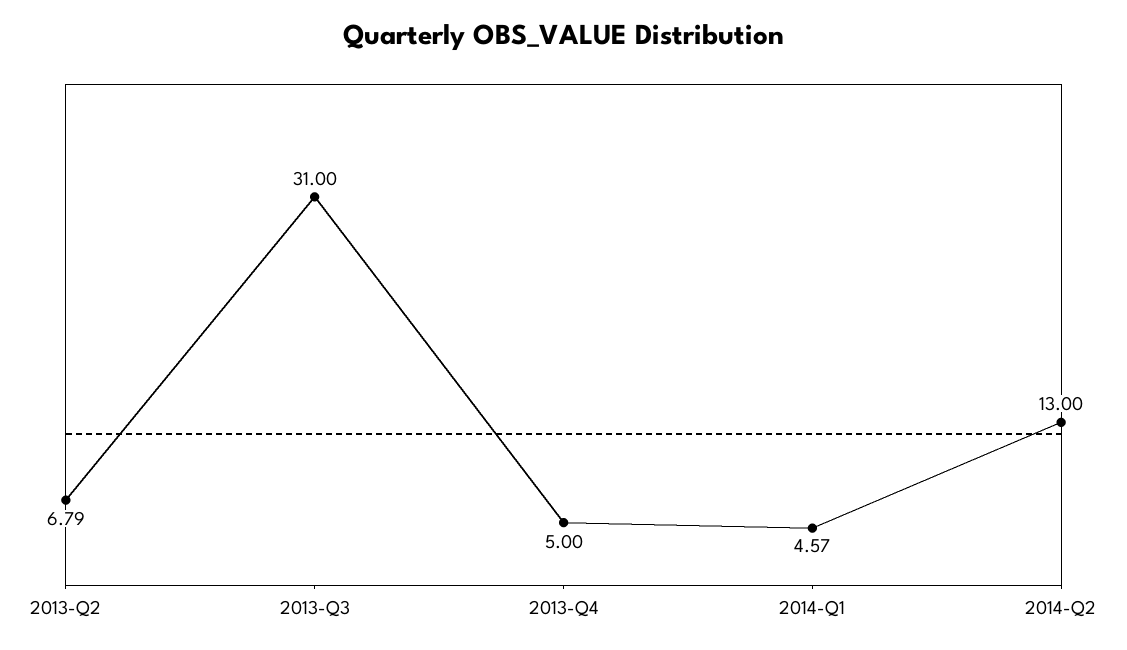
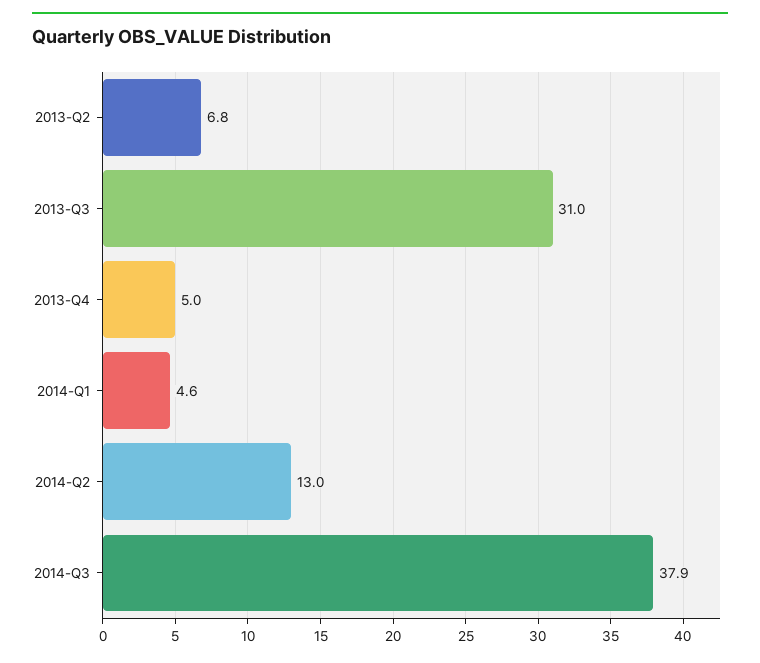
2014-Q3: none -> 37.9

